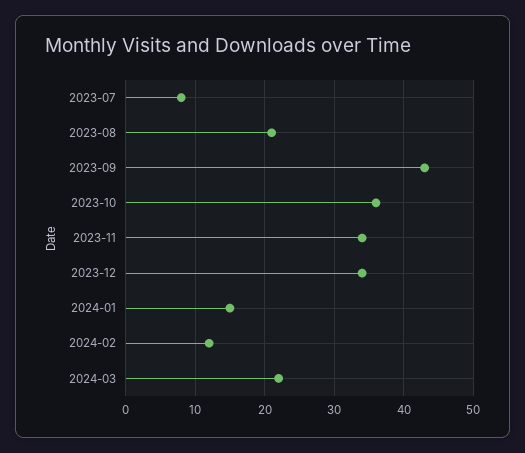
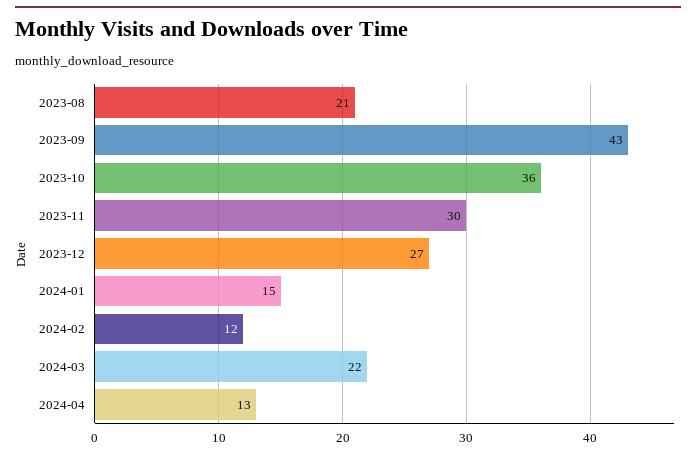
2023-07: 8 -> none
2023-11: 34 -> 30
2023-12: 34 -> 27
2024-04: none -> 13

